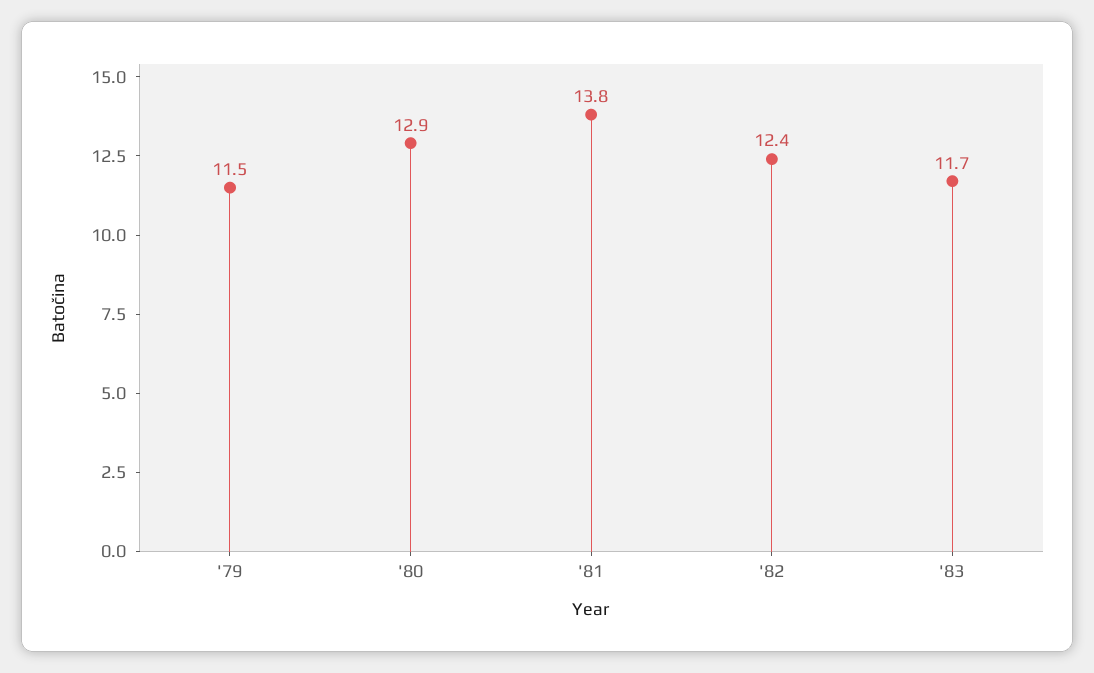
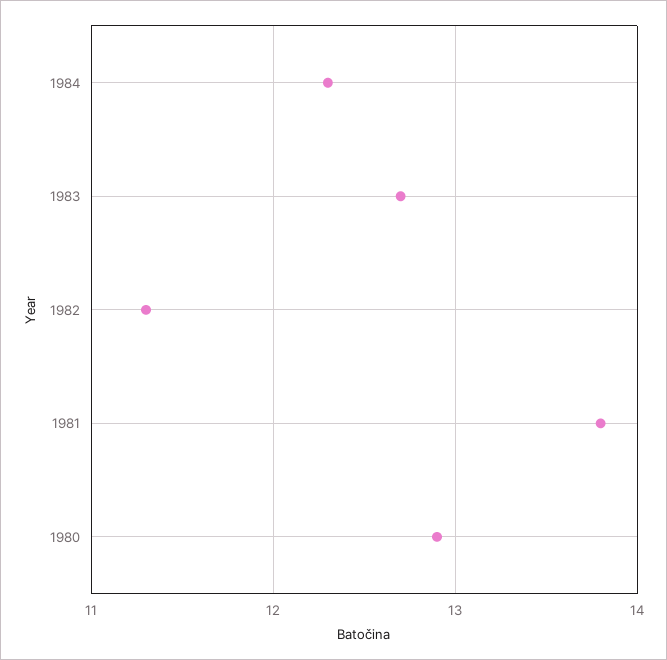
'79: 11.5 -> none
'82: 12.4 -> 11.3
'83: 11.7 -> 12.7
1984: none -> 12.3

